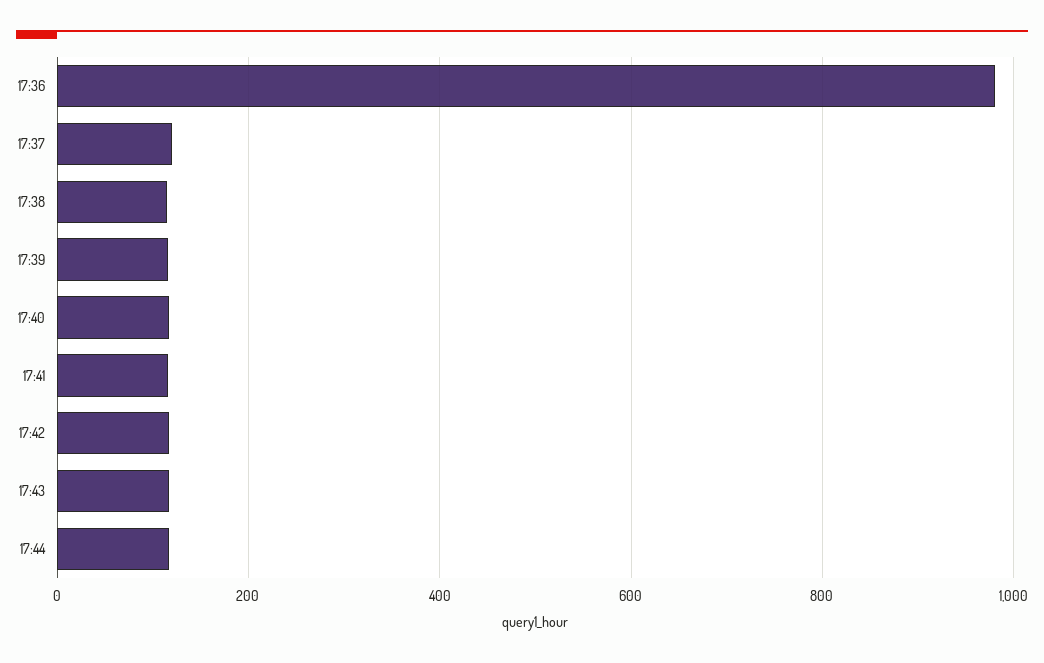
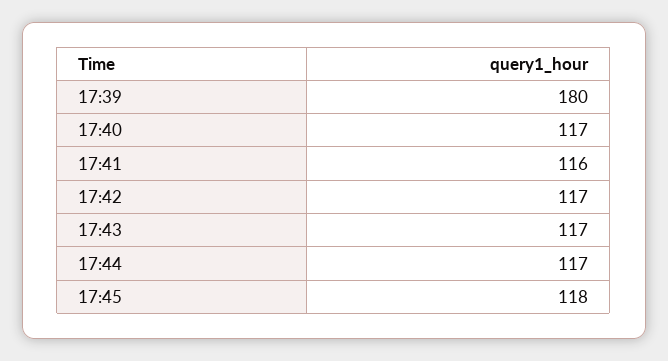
17:36: 980 -> none
17:37: 120 -> none
17:38: 120 -> none
17:39: 120 -> 180
17:45: none -> 118

